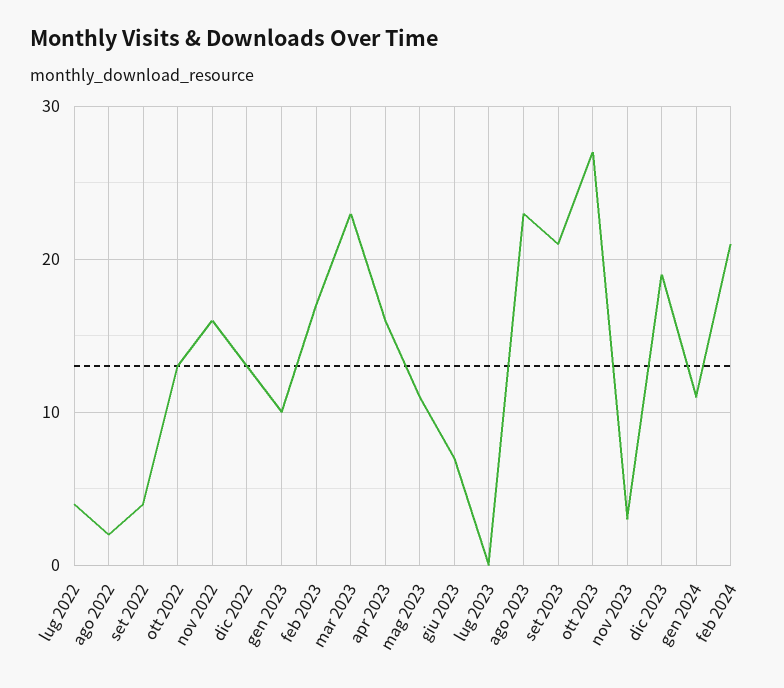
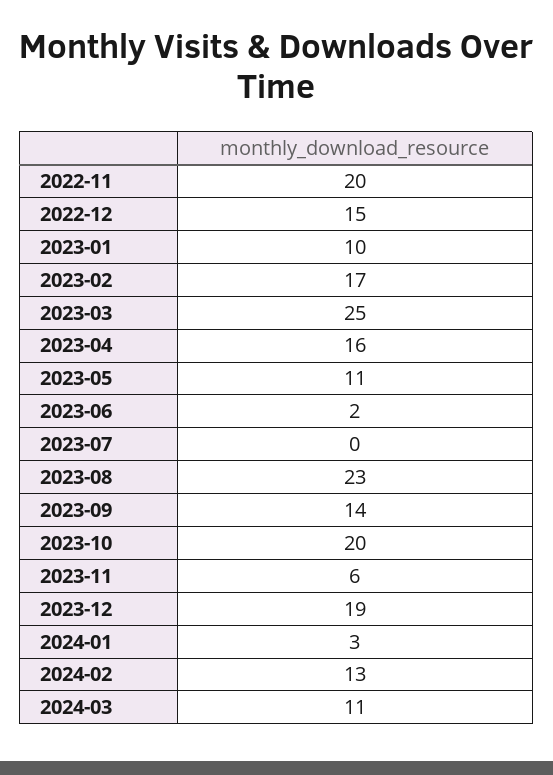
lug 2022: 4 -> none
ago 2022: 2 -> none
set 2022: 4 -> none
ott 2022: 13 -> none
nov 2022: 16 -> 20
dic 2022: 13 -> 15
mar 2023: 23 -> 25
giu 2023: 7 -> 2
set 2023: 21 -> 14
ott 2023: 27 -> 20
nov 2023: 3 -> 6
gen 2024: 11 -> 3
feb 2024: 21 -> 13
2024-03: none -> 11

